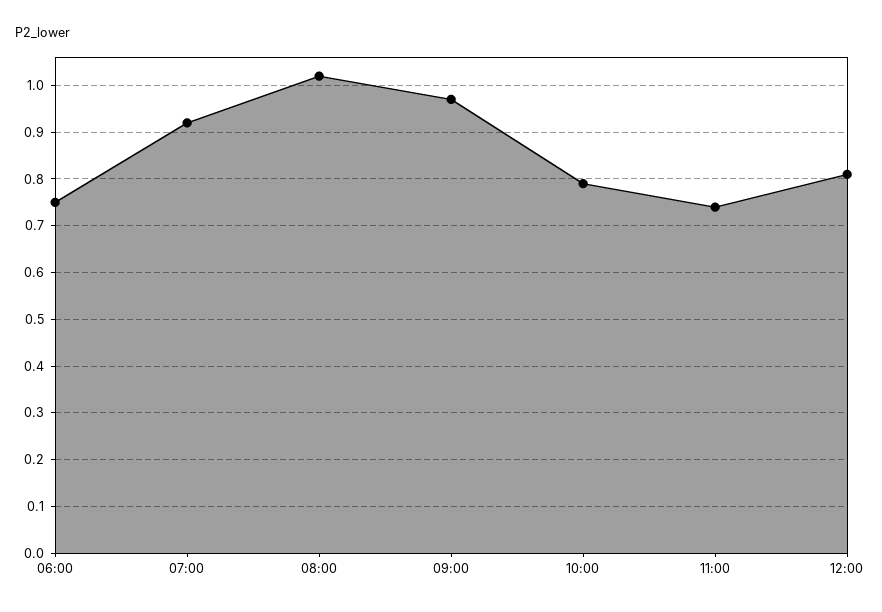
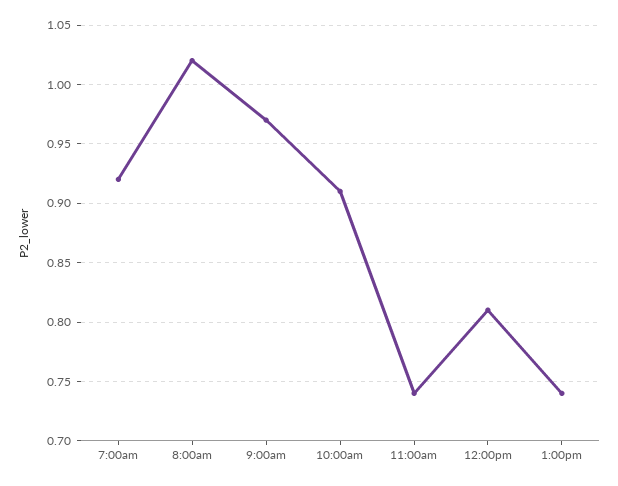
06:00: 0.75 -> none
10:00: 0.8 -> 0.91
1:00pm: none -> 0.74

